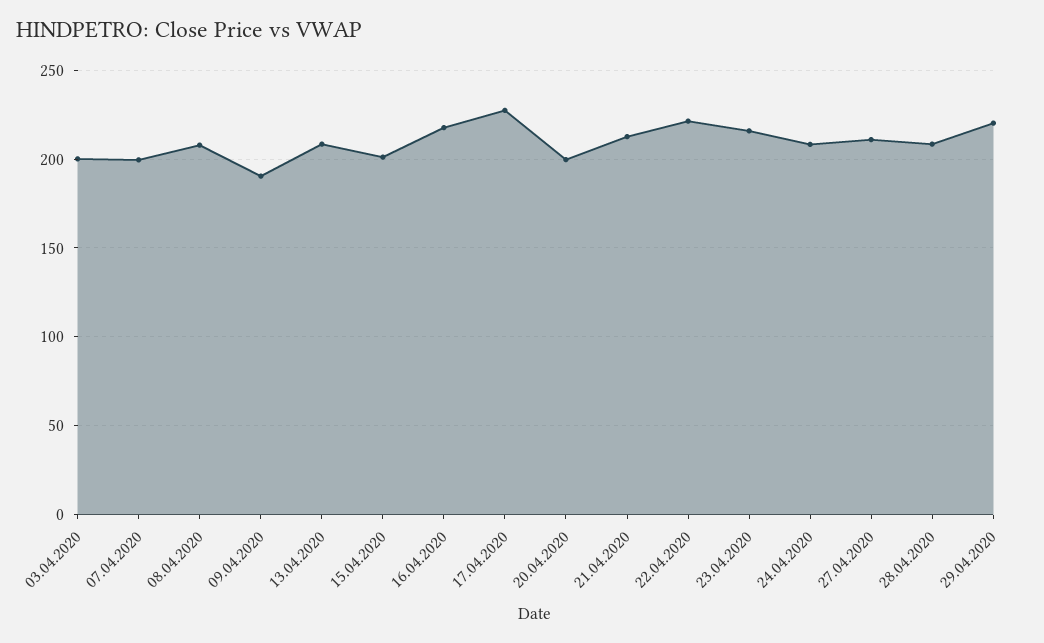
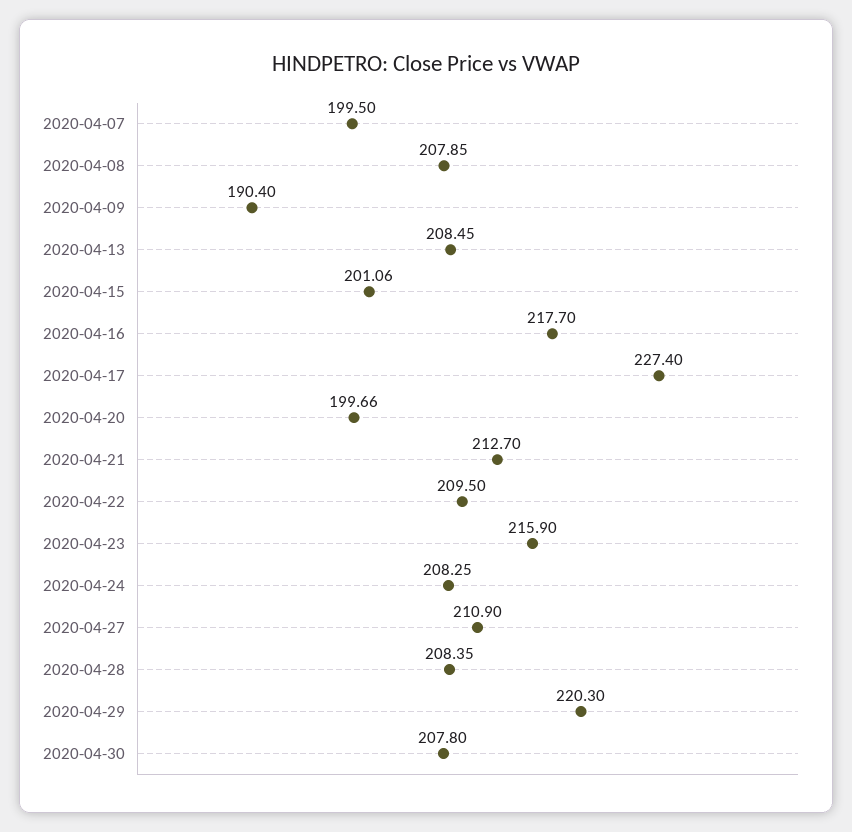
03.04.2020: 200 -> none
22.04.2020: 220 -> 209.5
2020-04-30: none -> 207.8

